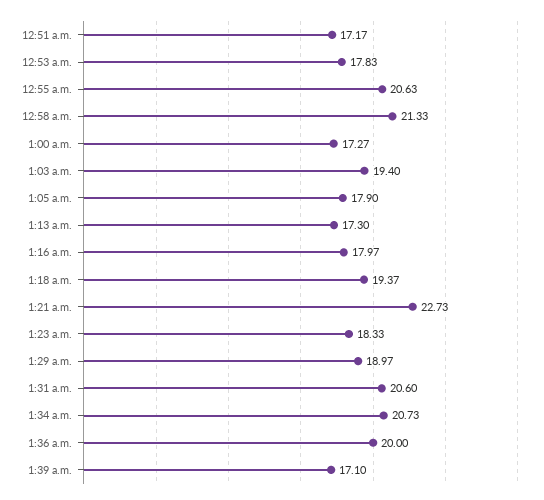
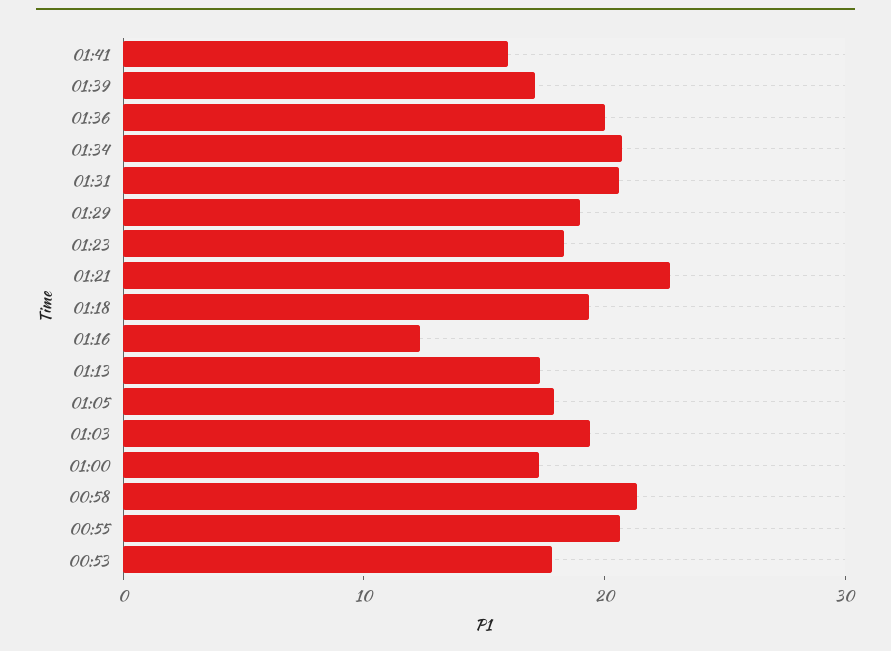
12:51 a.m.: 17.17 -> none
1:16 a.m.: 17.97 -> 12
01:41: none -> 16

